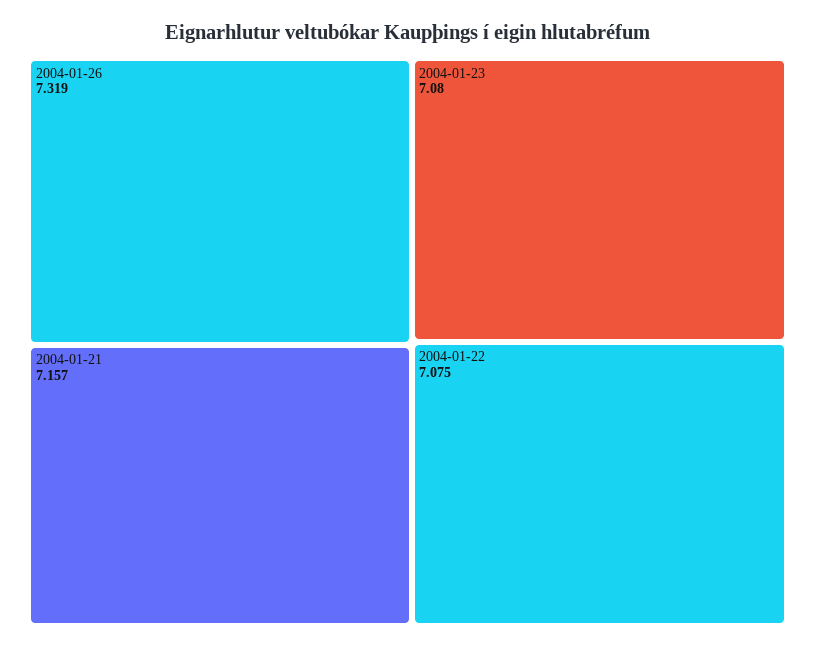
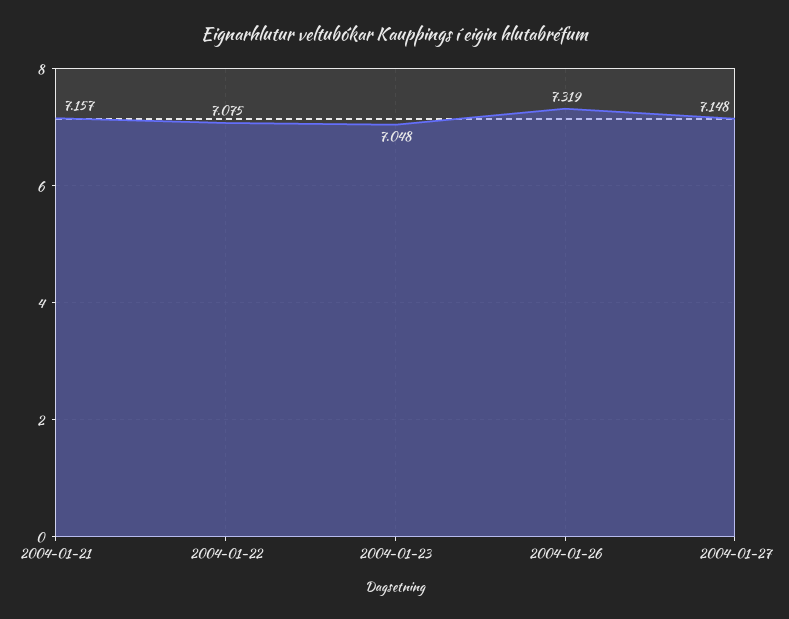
2004-01-23: 7.08 -> 7.048
2004-01-27: none -> 7.148

